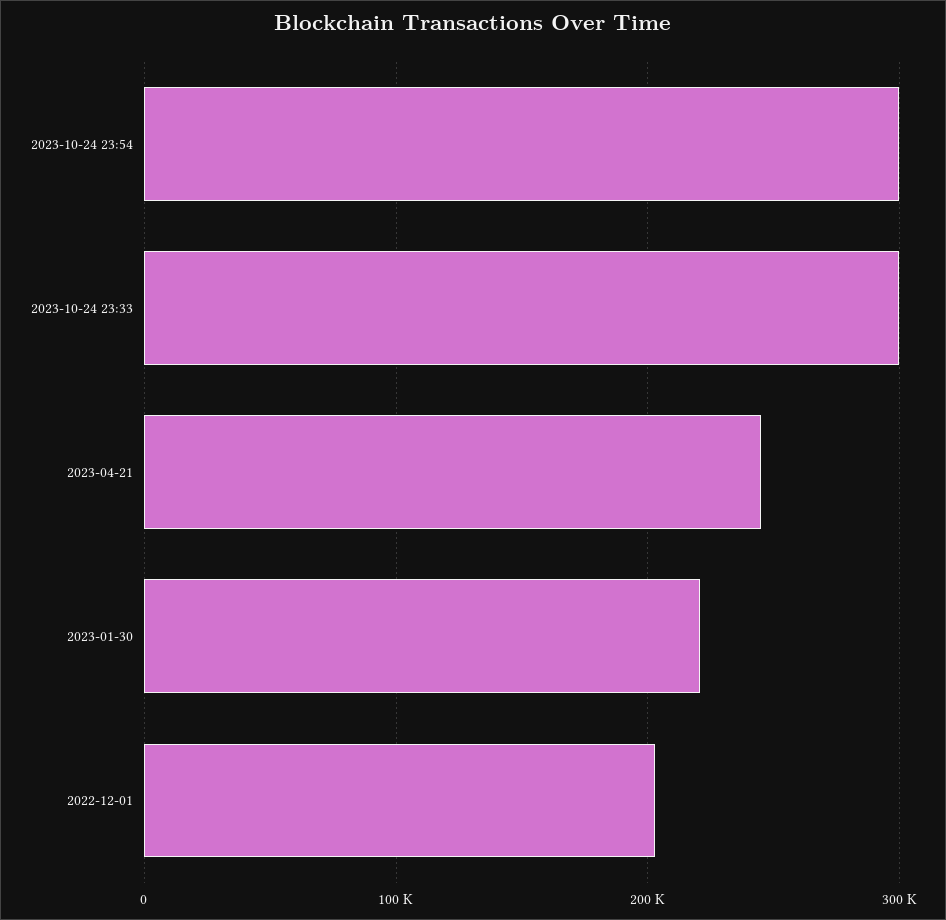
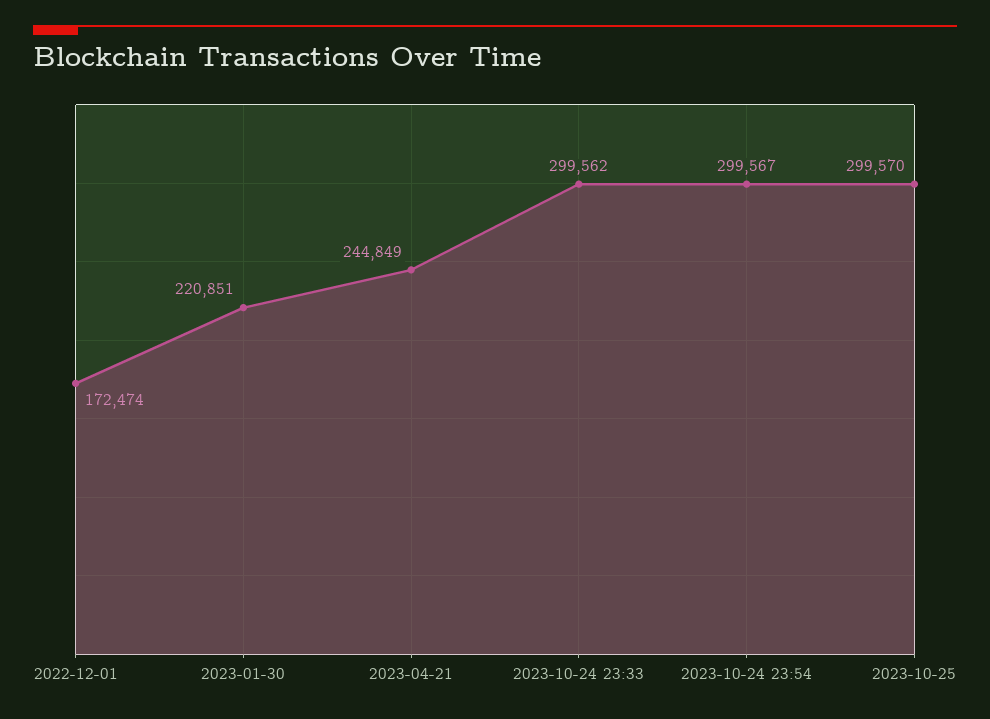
2022-12-01: 200000 -> 172474
2023-10-25: none -> 299570

